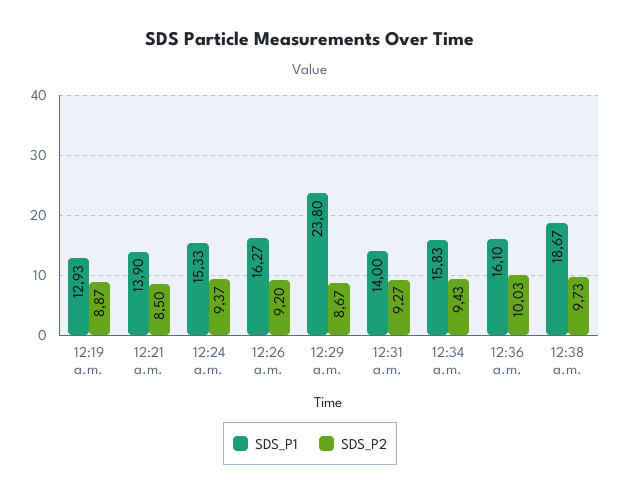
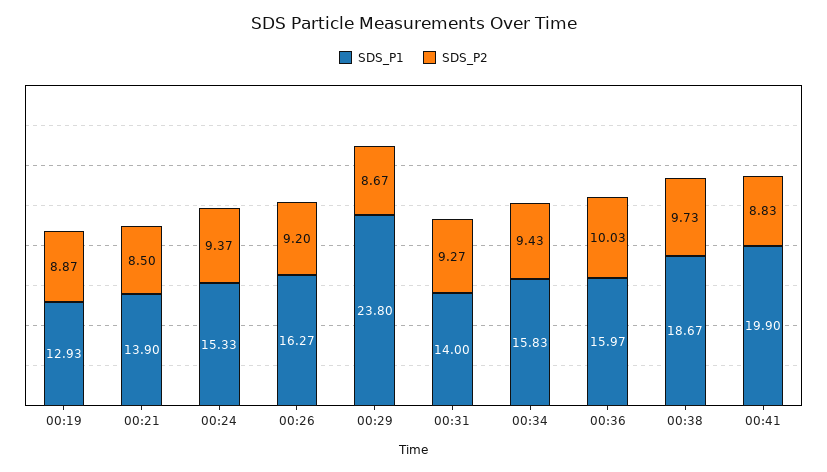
SDS_P1, 12:36 a.m.: 16.1 -> 15.97
SDS_P1, 00:41: none -> 19.9
SDS_P2, 00:41: none -> 8.83

